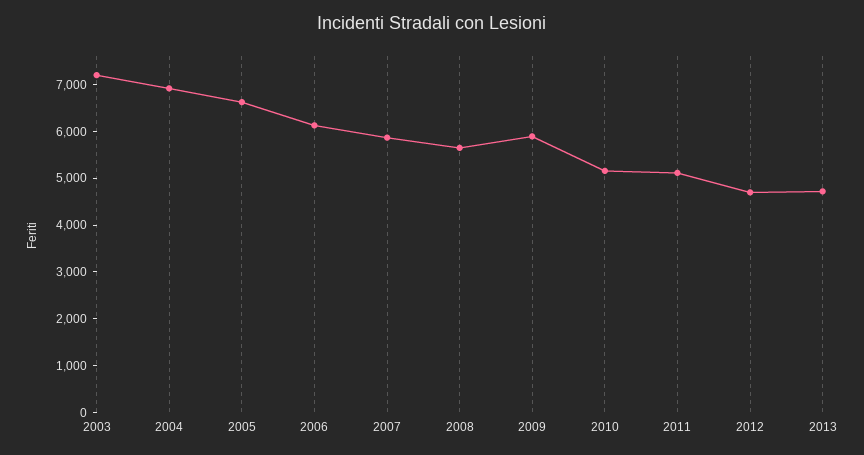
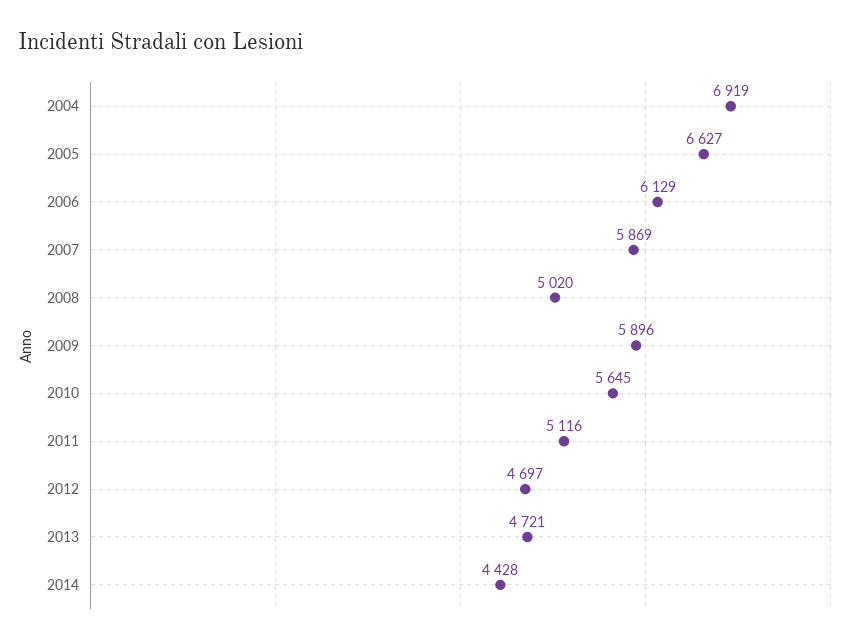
2003: 7200 -> none
2008: 5600 -> 5020
2010: 5200 -> 5645
2014: none -> 4428

